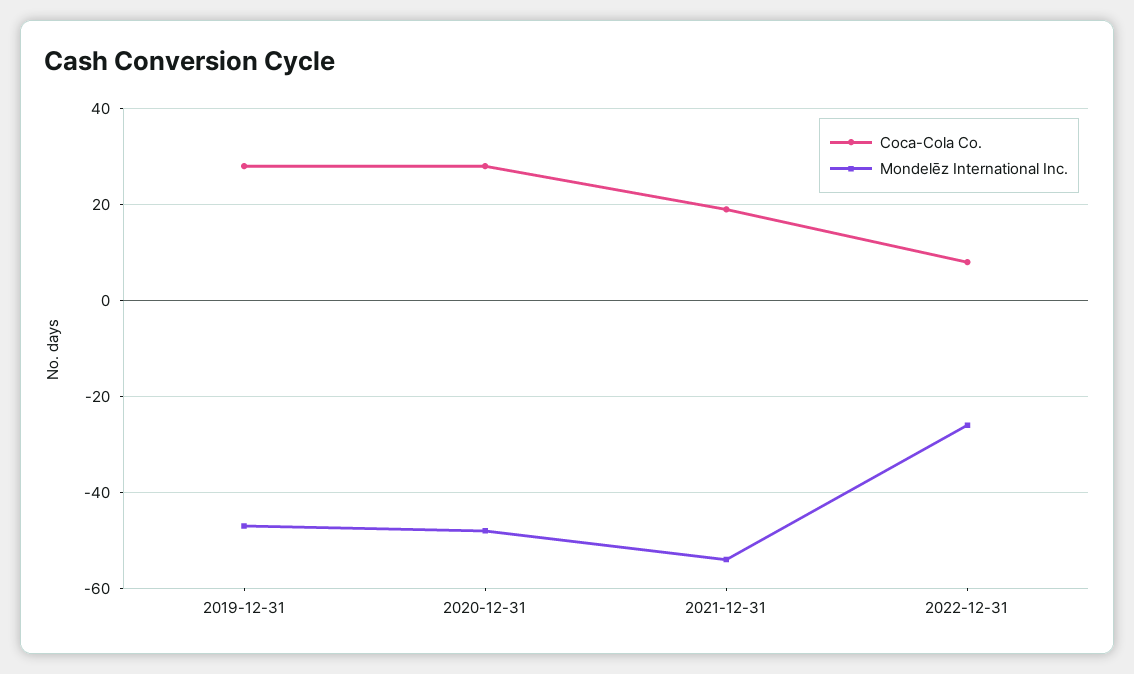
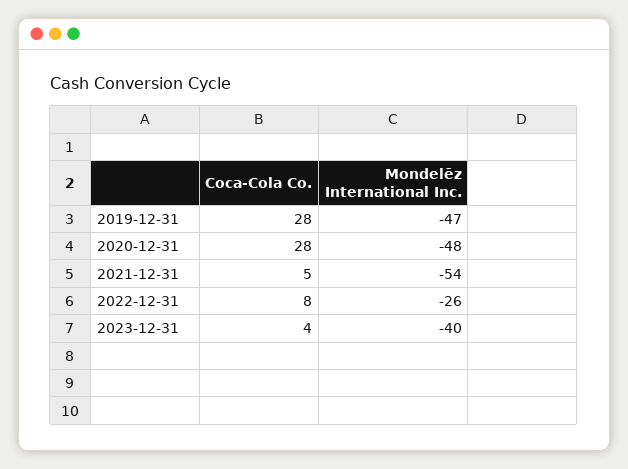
Coca-Cola Co., 2021-12-31: 20 -> 5
Coca-Cola Co., 2023-12-31: none -> 4
Mondelēz International Inc., 2023-12-31: none -> -40

